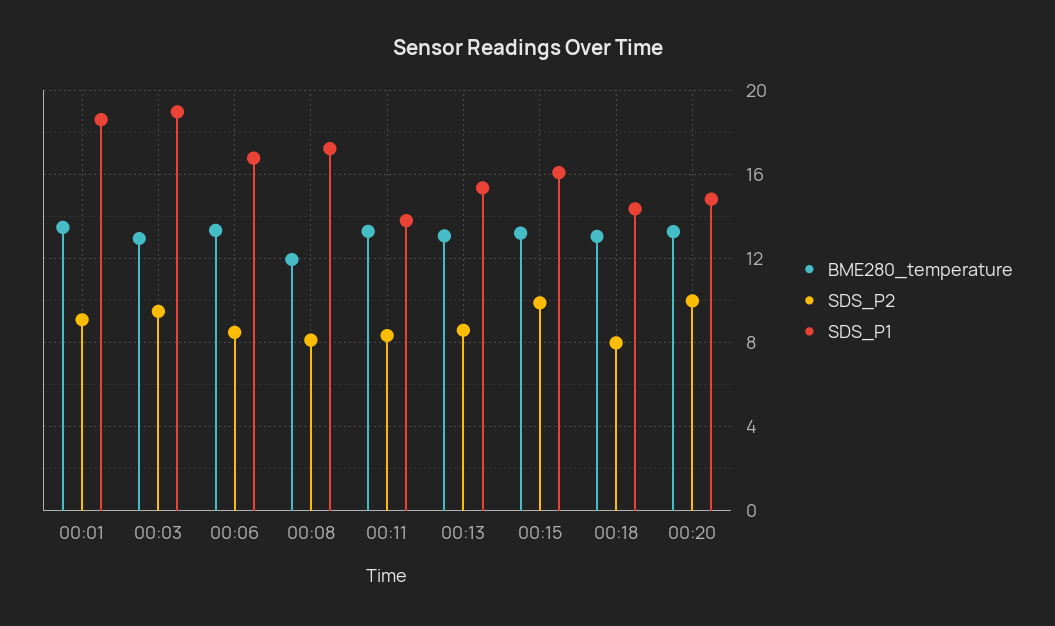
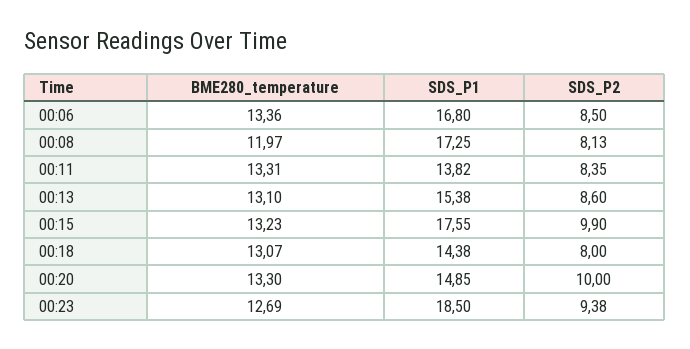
BME280_temperature, 00:01: 13.5 -> none
SDS_P2, 00:01: 9 -> none
SDS_P1, 00:01: 18.5 -> none
BME280_temperature, 00:03: 13 -> none
SDS_P2, 00:03: 9.5 -> none
SDS_P1, 00:03: 19 -> none
SDS_P1, 00:15: 16 -> 17.55
BME280_temperature, 00:23: none -> 12.69
SDS_P1, 00:23: none -> 18.5
SDS_P2, 00:23: none -> 9.38

